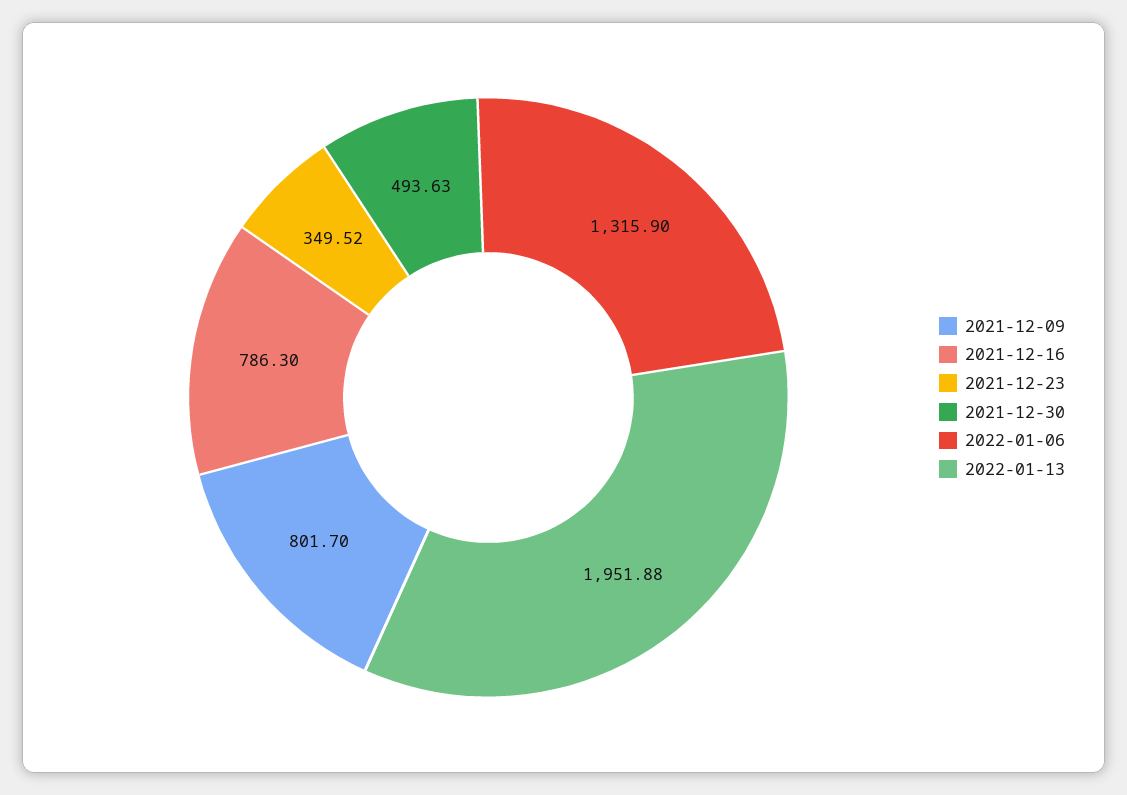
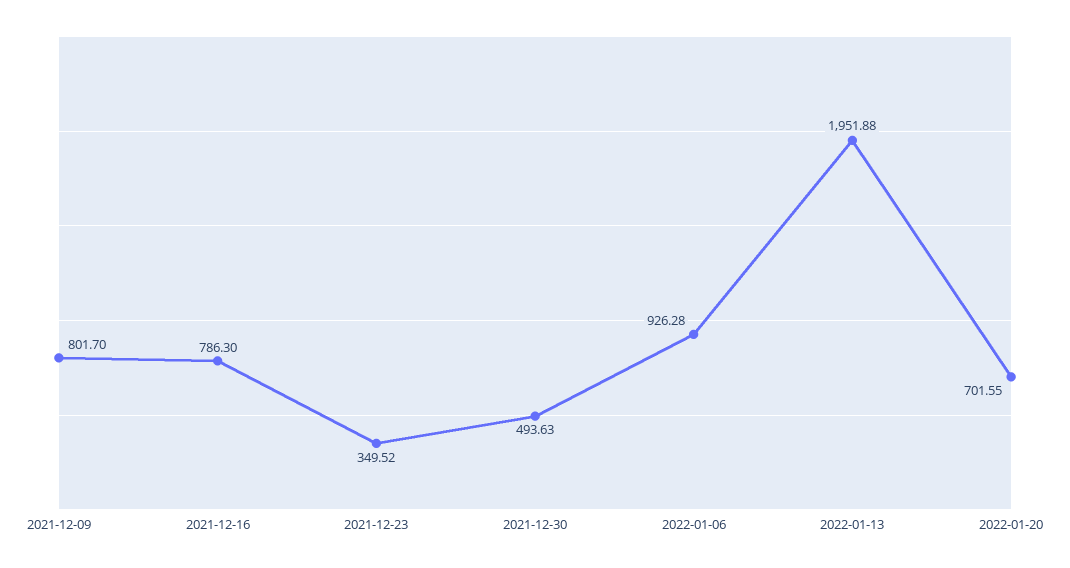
2022-01-06: 1315.9 -> 926.28
2022-01-20: none -> 701.55

